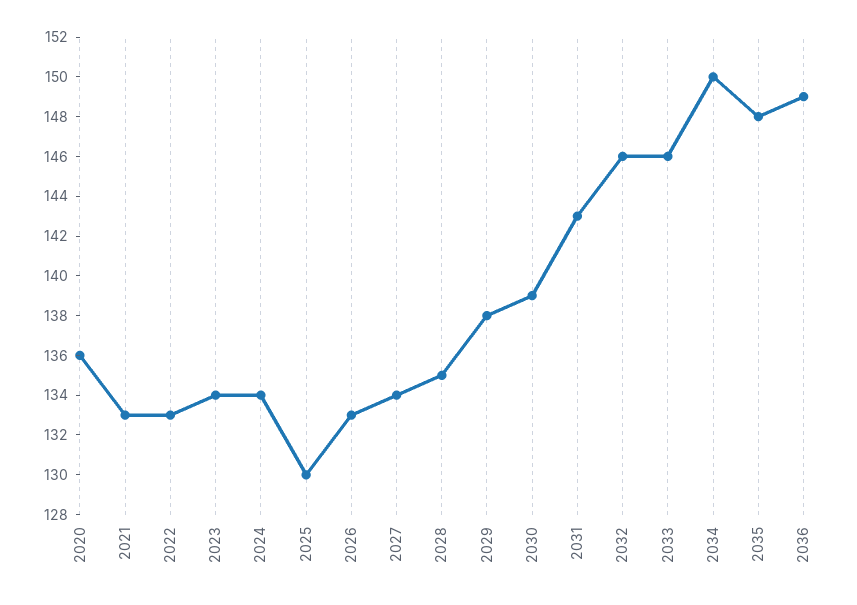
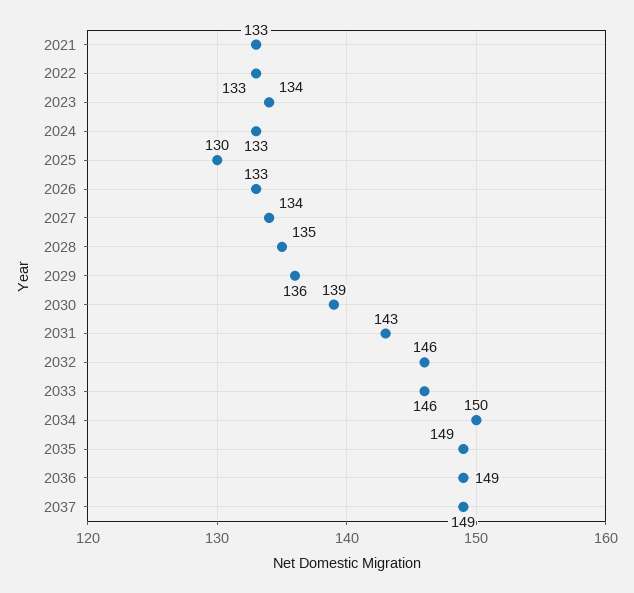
2020: 136 -> none
2024: 134 -> 133
2029: 138 -> 136
2035: 148 -> 149
2037: none -> 149

